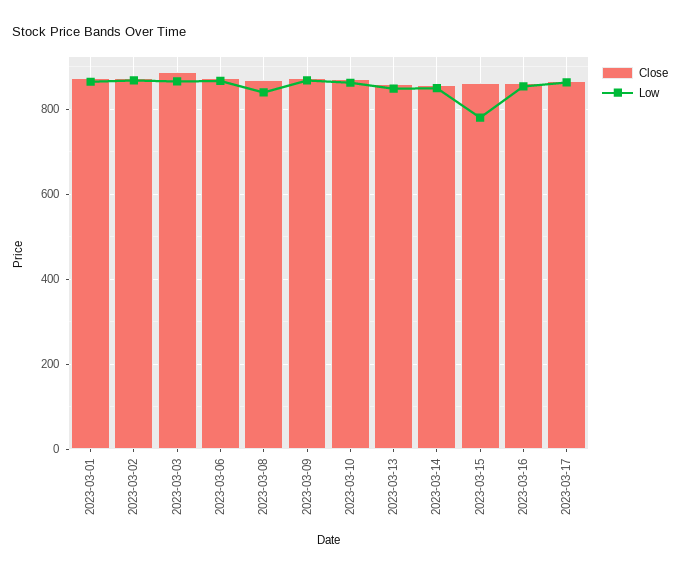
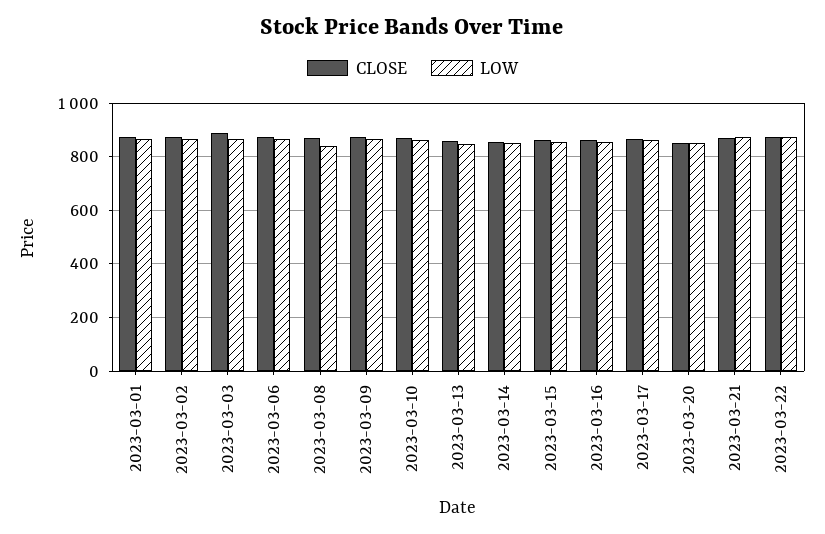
Low, 2023-03-15: 780 -> 850
Close, 2023-03-20: none -> 850
Low, 2023-03-20: none -> 850
Close, 2023-03-21: none -> 875
Low, 2023-03-21: none -> 875
Close, 2023-03-22: none -> 875
Low, 2023-03-22: none -> 875

